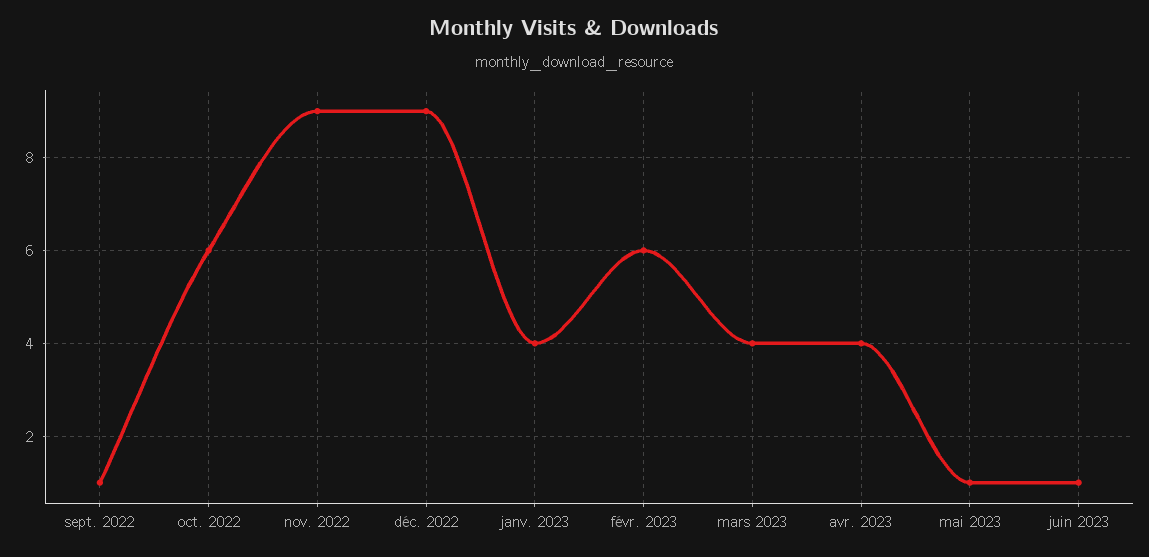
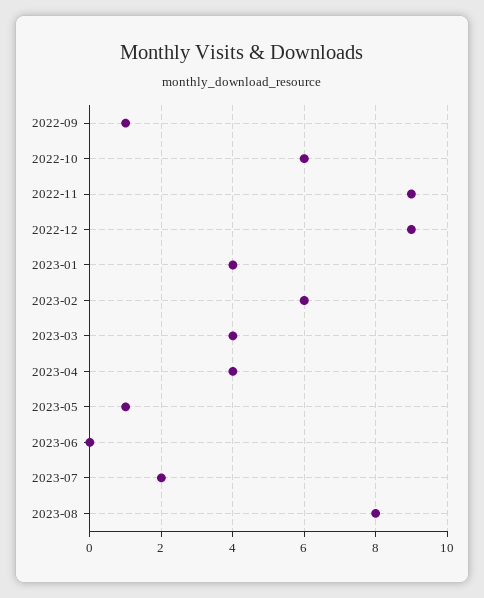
juin 2023: 1 -> 0
2023-07: none -> 2
2023-08: none -> 8

